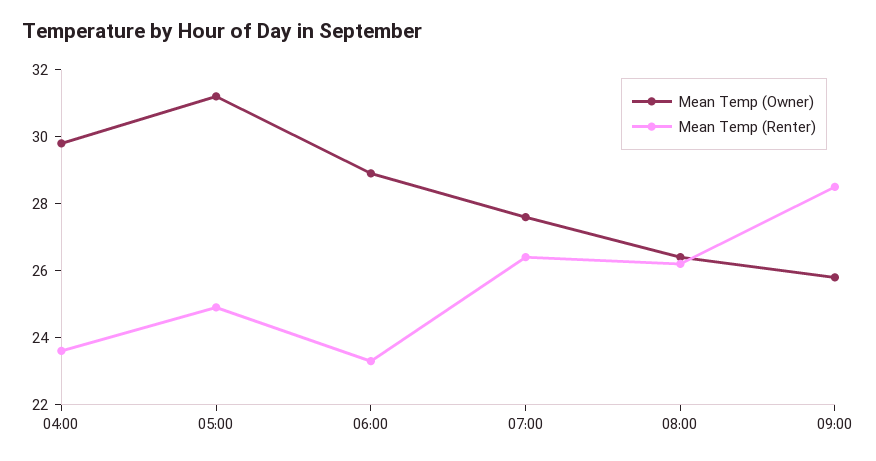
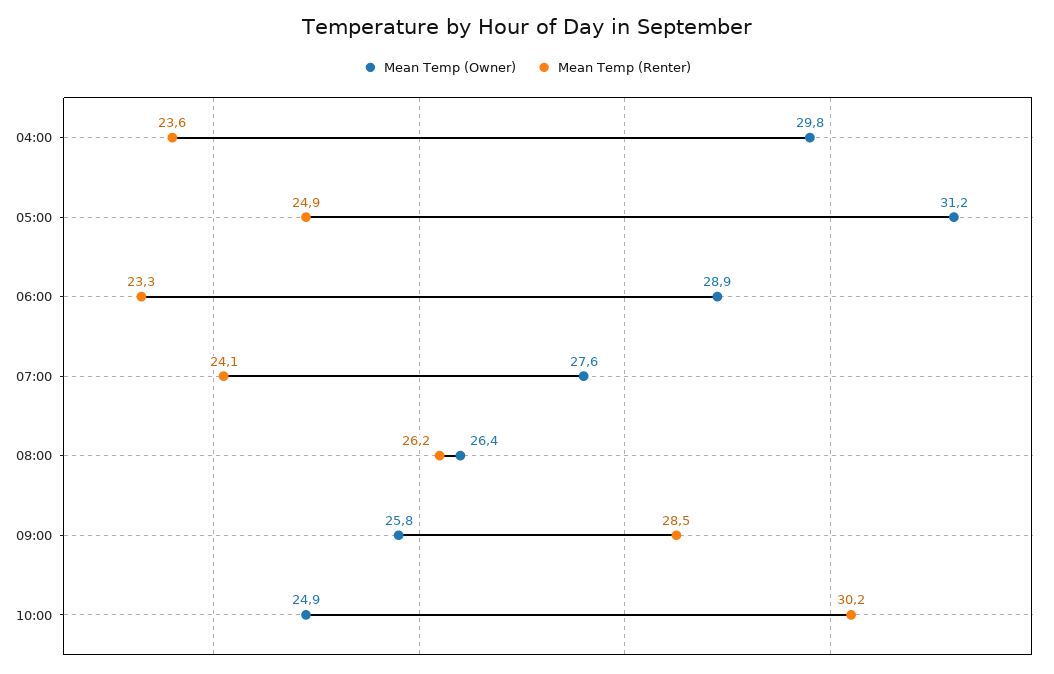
Mean Temp (Renter), 07:00: 26.5 -> 24.1
Mean Temp (Owner), 10:00: none -> 24.9
Mean Temp (Renter), 10:00: none -> 30.2

